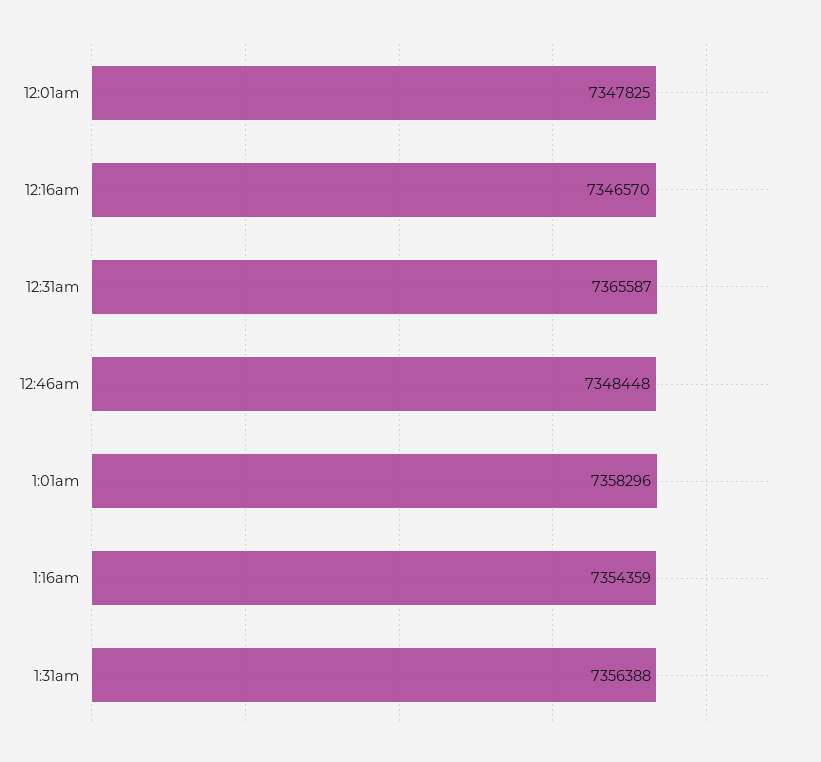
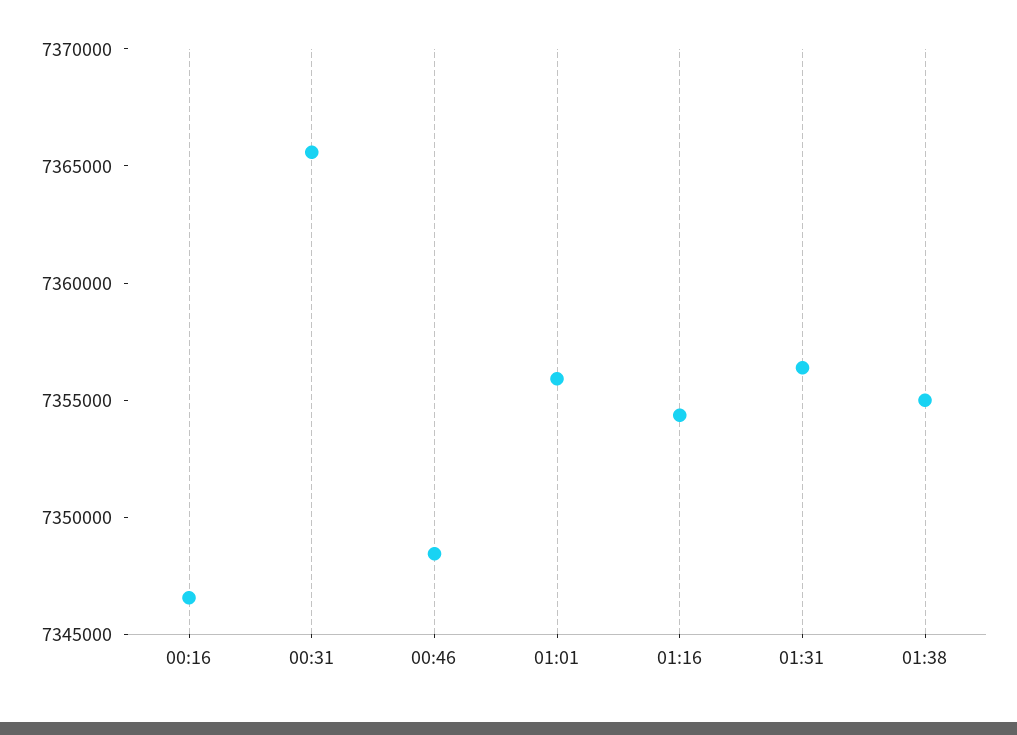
12:01am: 7347825 -> none
1:01am: 7358296 -> 7356000
01:38: none -> 7355000

